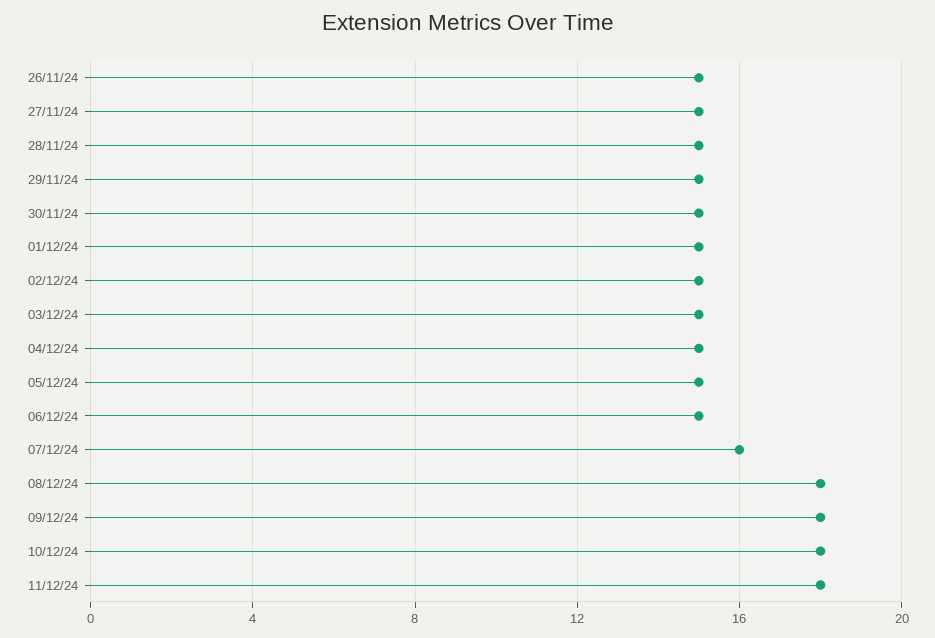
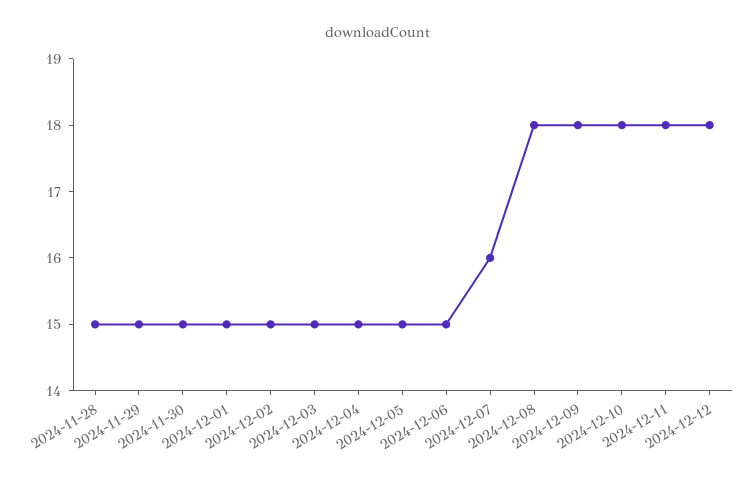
26/11/24: 15 -> none
27/11/24: 15 -> none
2024-12-12: none -> 18

